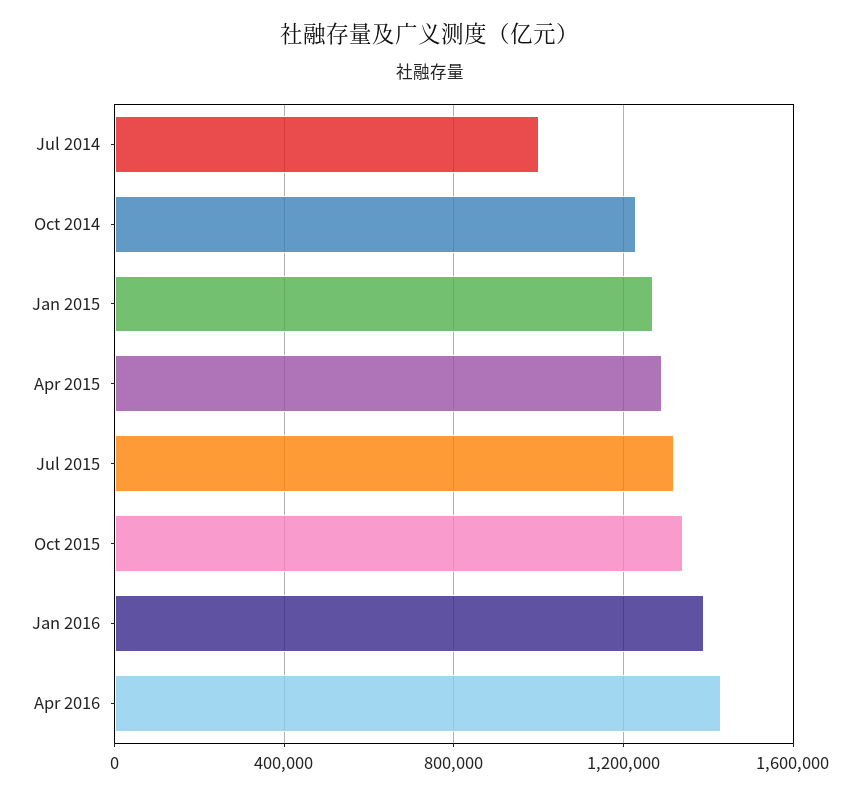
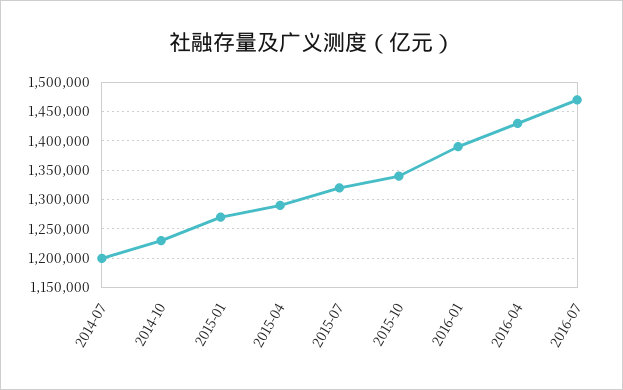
Jul 2014: 1000000 -> 1200000
2016-07: none -> 1475000

